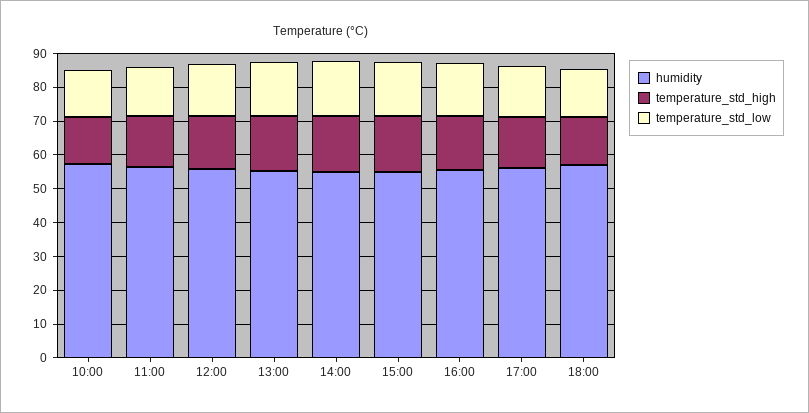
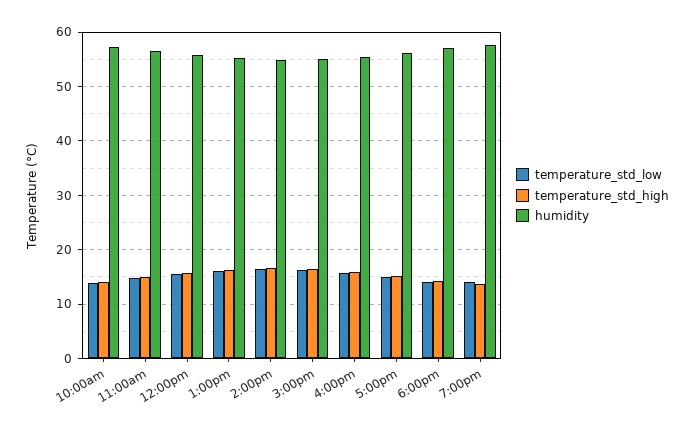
temperature_std_low, 7:00pm: none -> 14
temperature_std_high, 7:00pm: none -> 14
humidity, 7:00pm: none -> 58

